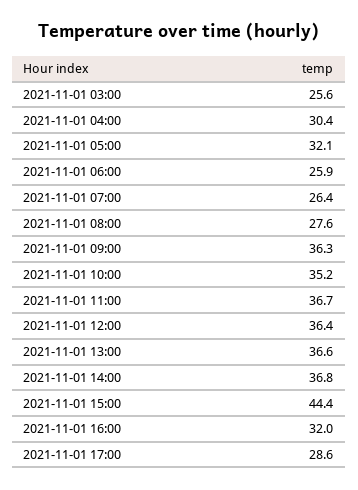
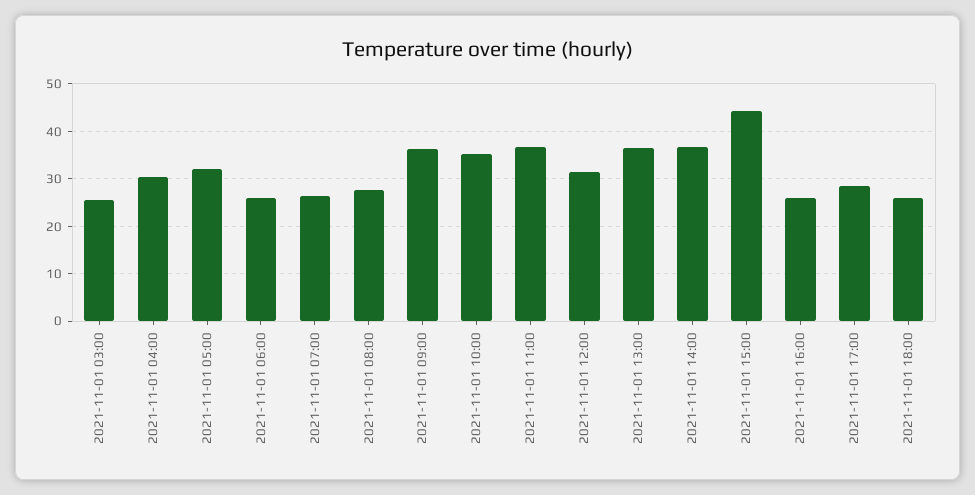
2021-11-01 12:00: 36.4 -> 32
2021-11-01 16:00: 32 -> 26
2021-11-01 18:00: none -> 26

